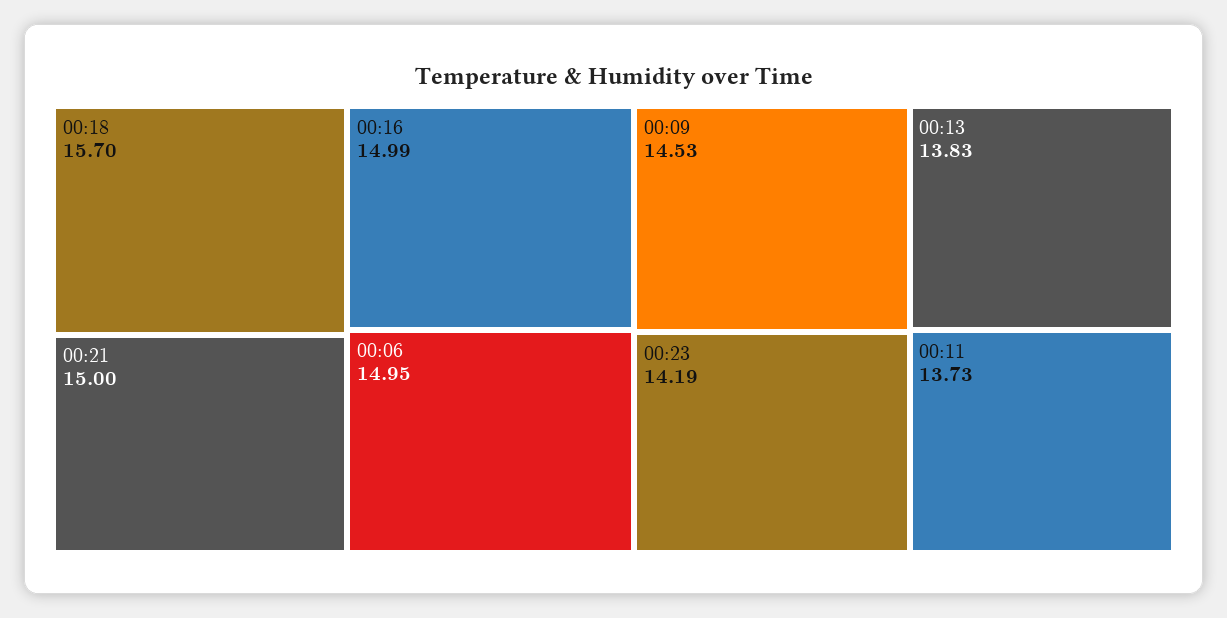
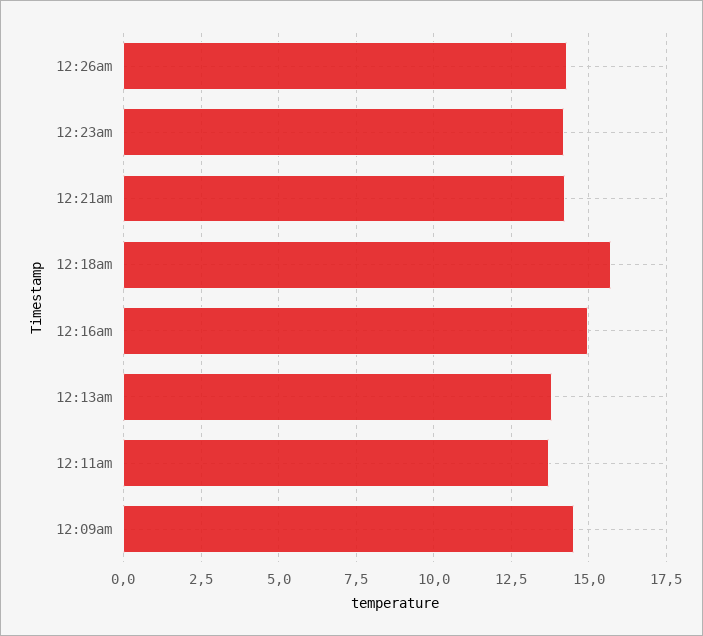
00:21: 15 -> 14.25
00:06: 14.95 -> none
12:26am: none -> 14.25

